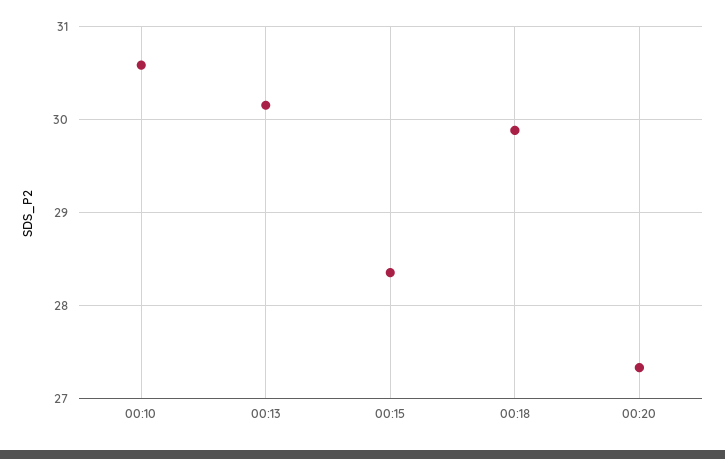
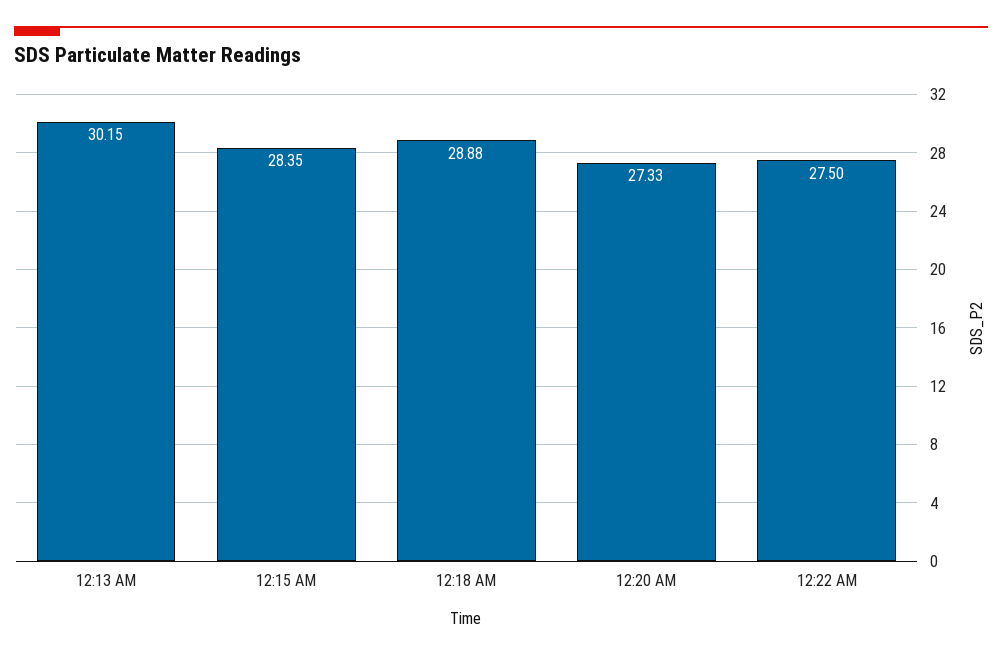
00:10: 30.6 -> none
00:18: 29.9 -> 28.88
12:22 AM: none -> 27.5

